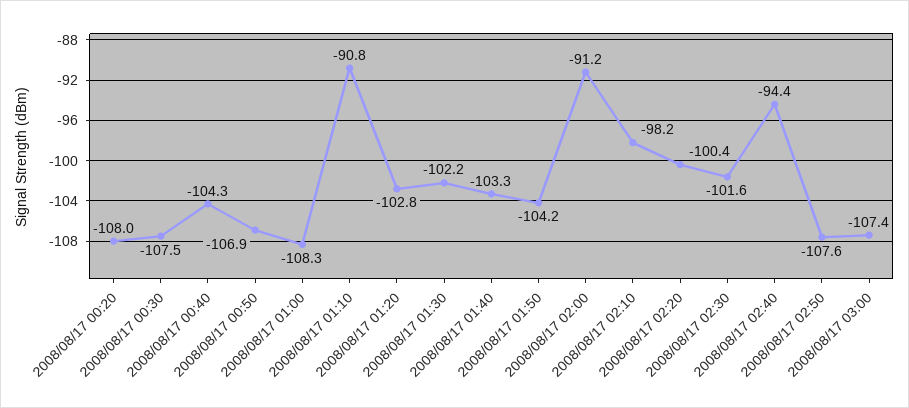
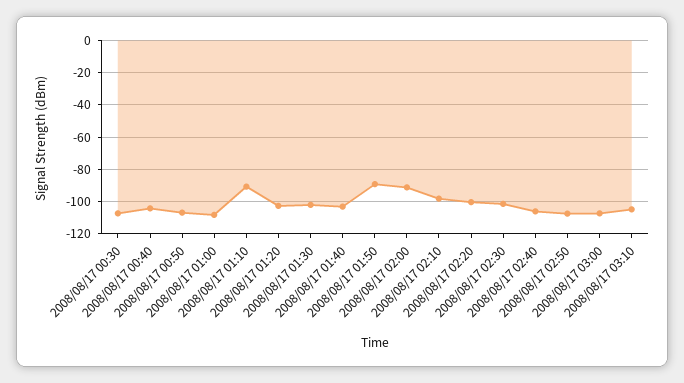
2008/08/17 00:20: -108 -> none
2008/08/17 01:50: -104.2 -> -90
2008/08/17 02:40: -94.4 -> -105
2008/08/17 03:10: none -> -105

